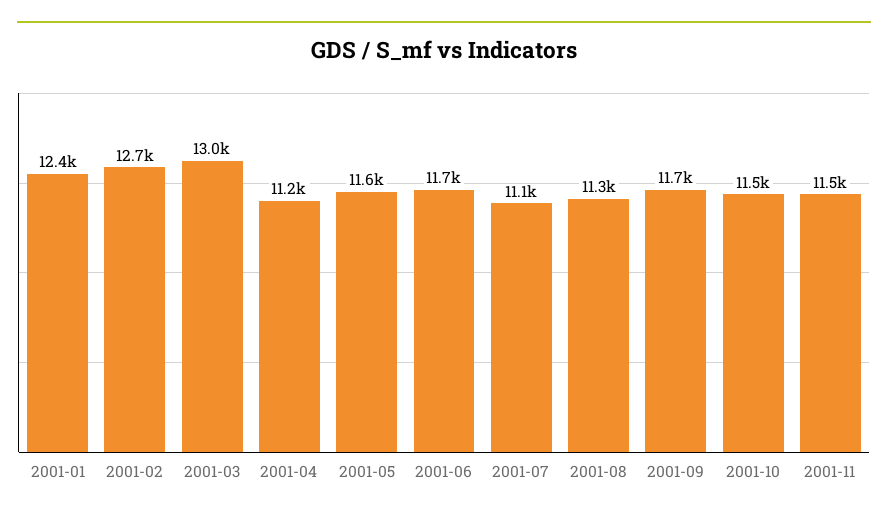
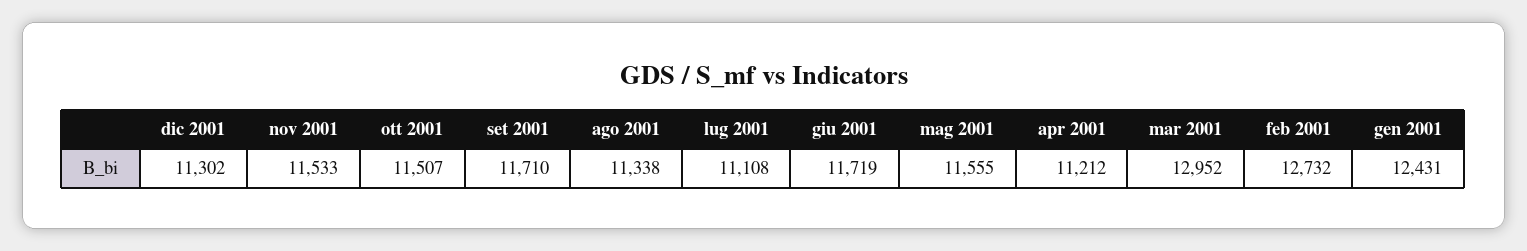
dic 2001: none -> 11302

